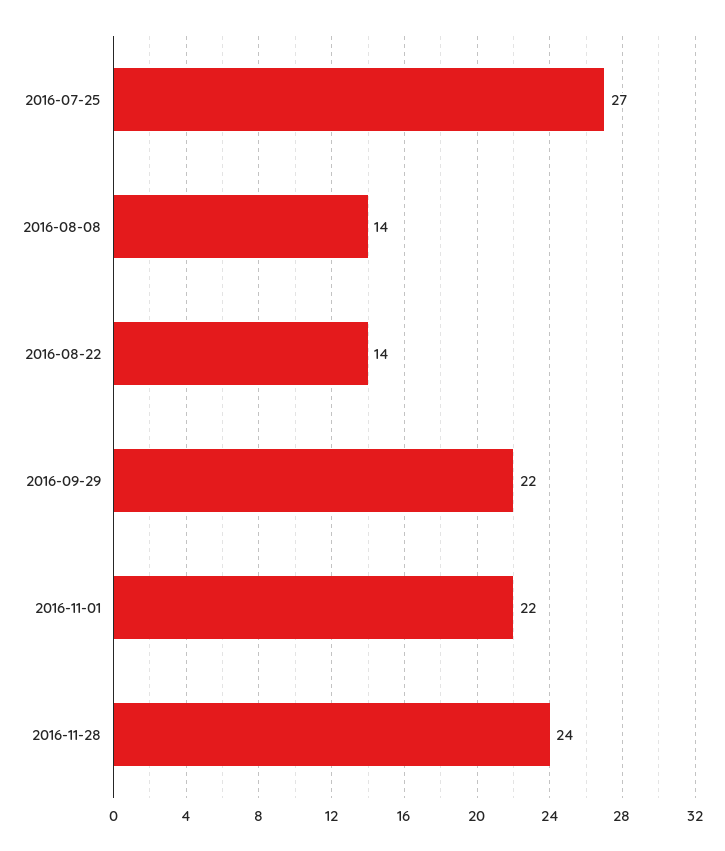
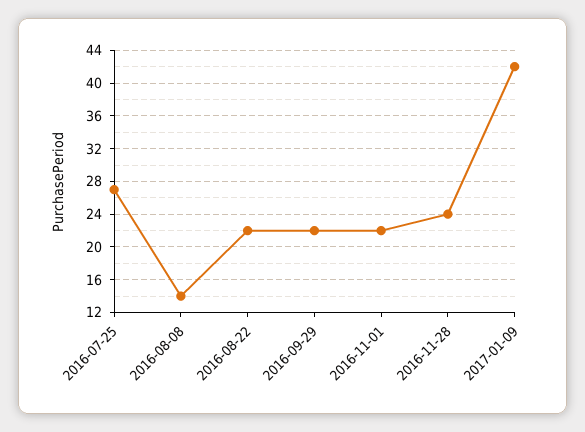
2016-08-22: 14 -> 22
2017-01-09: none -> 42

